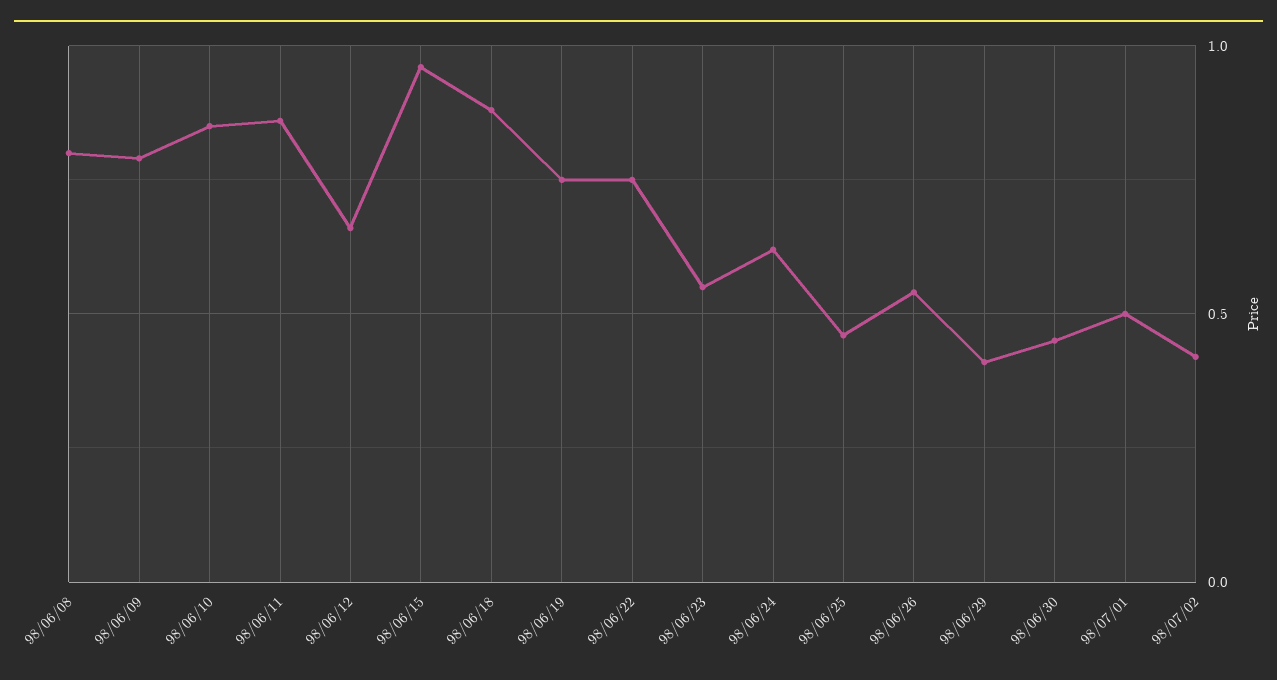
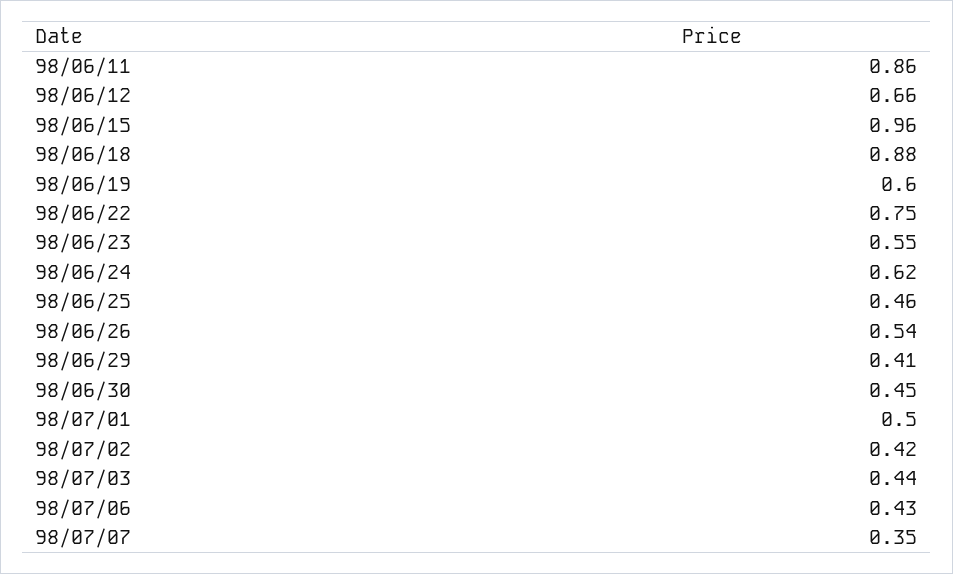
98/06/08: 0.8 -> none
98/06/09: 0.8 -> none
98/06/10: 0.85 -> none
98/06/19: 0.75 -> 0.6
98/07/03: none -> 0.44
98/07/06: none -> 0.43
98/07/07: none -> 0.35

